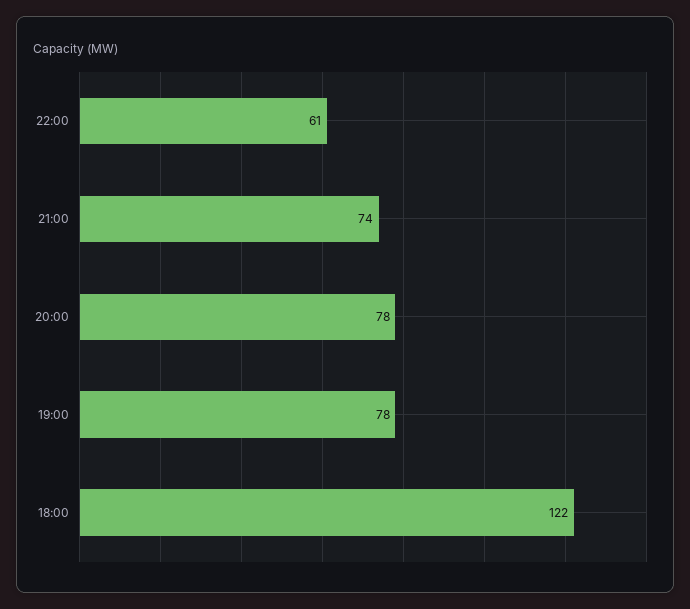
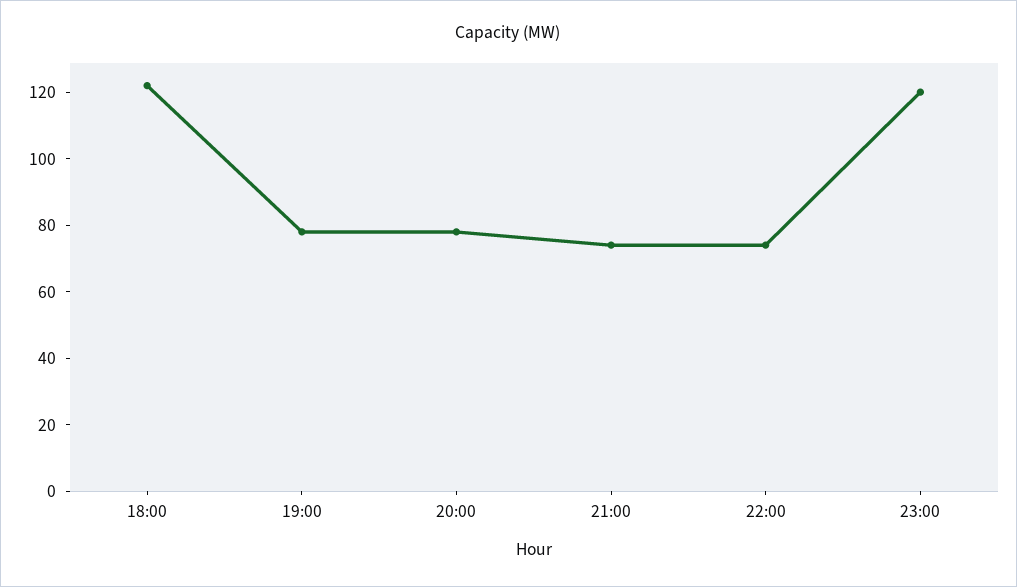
22:00: 61 -> 75
23:00: none -> 120

